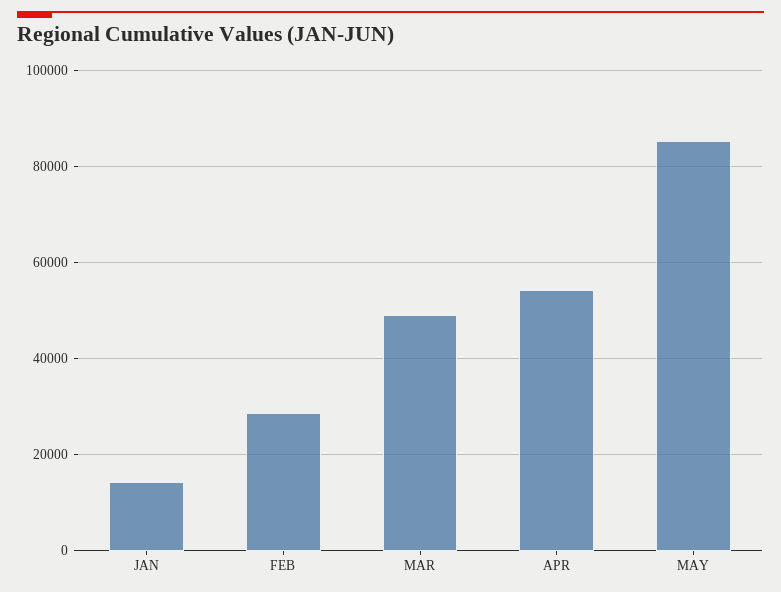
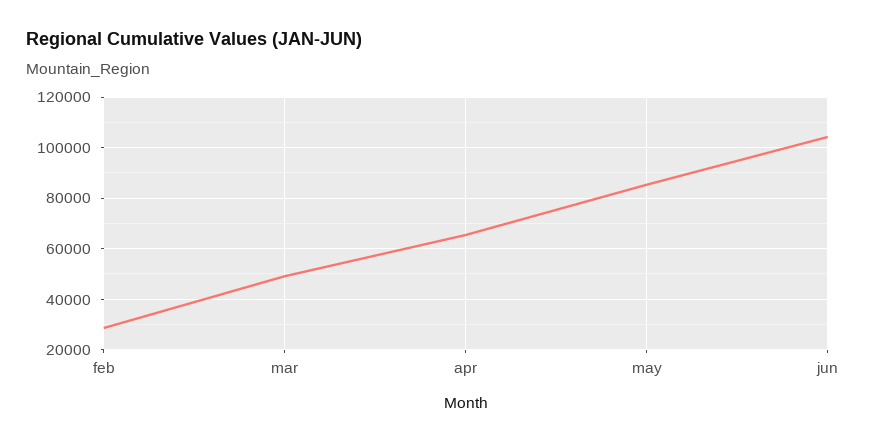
JAN: 14000 -> none
APR: 54000 -> 65000
jun: none -> 105000

